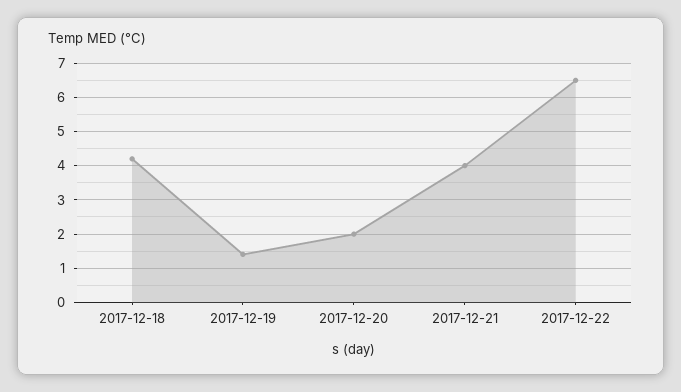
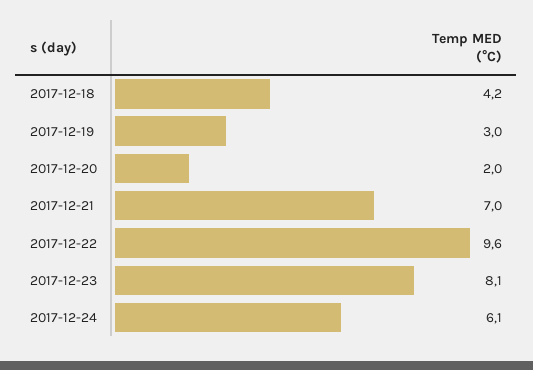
2017-12-19: 1.5 -> 3
2017-12-21: 4 -> 7
2017-12-22: 6.5 -> 9.6
2017-12-23: none -> 8.1
2017-12-24: none -> 6.1

